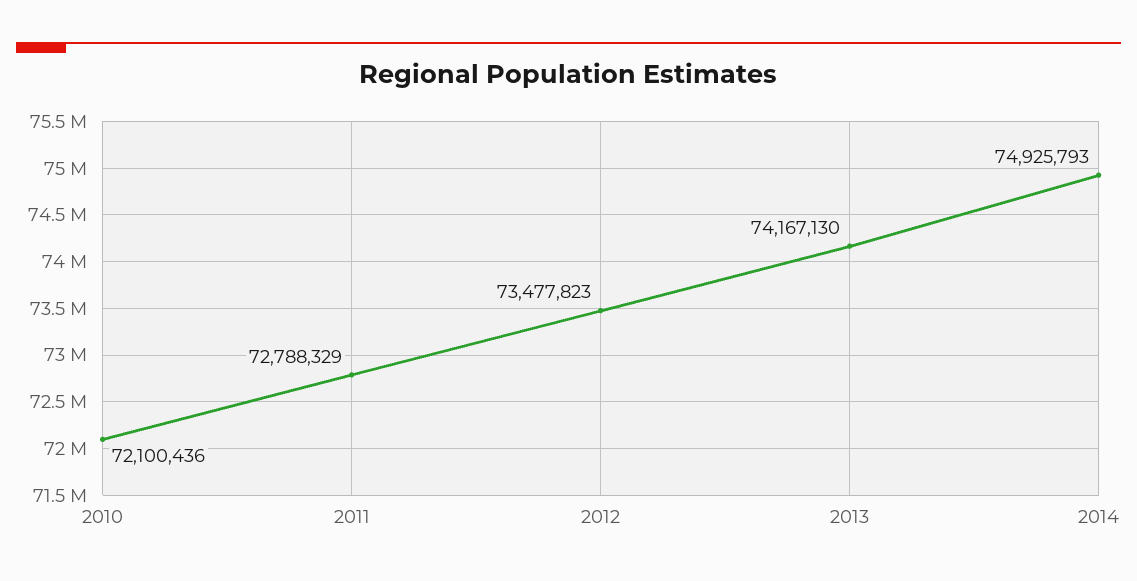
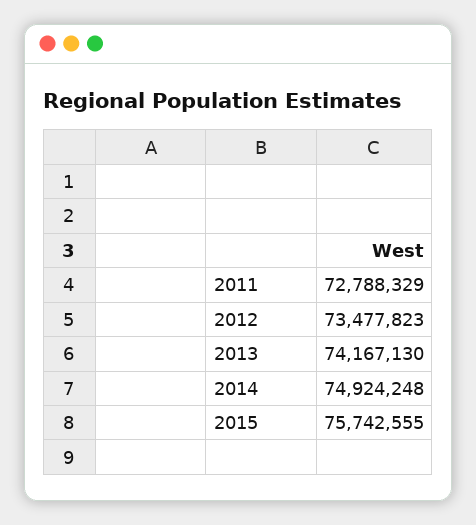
2010: 72100436 -> none
2014: 74925793 -> 74924248
2015: none -> 75742555

